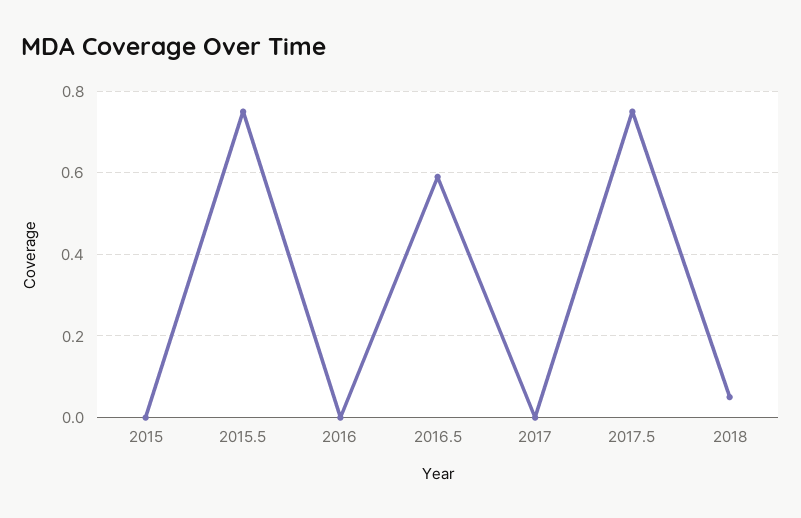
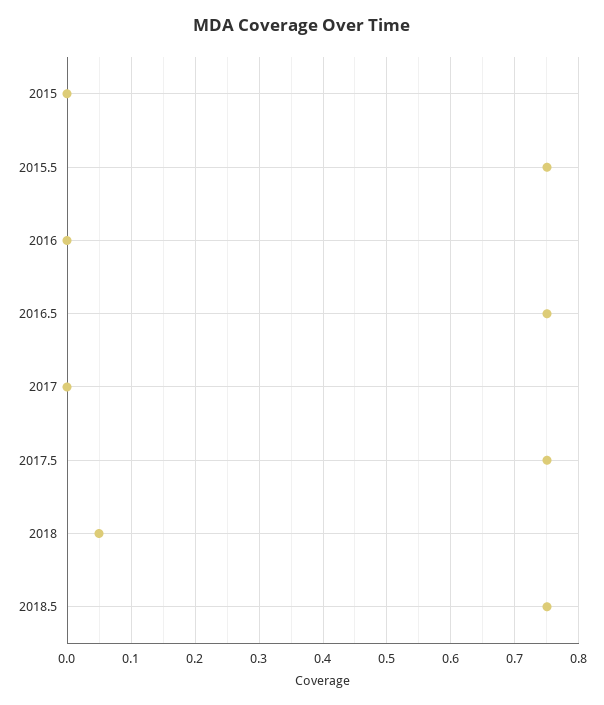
2016.5: 0.6 -> 0.75
2018.5: none -> 0.75

